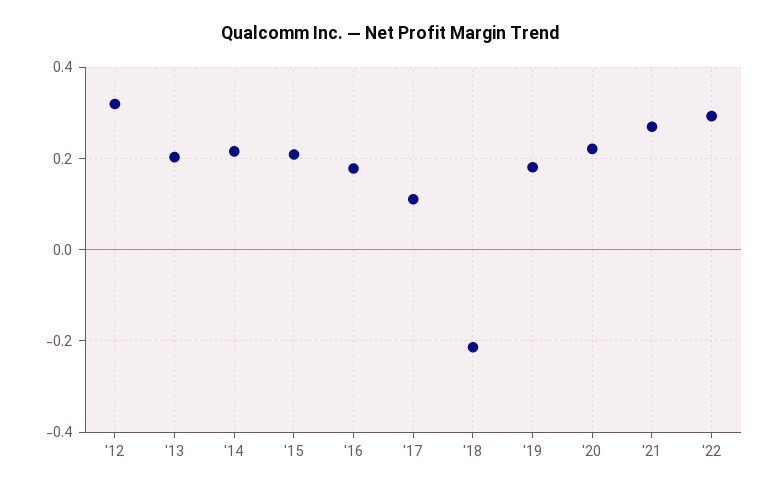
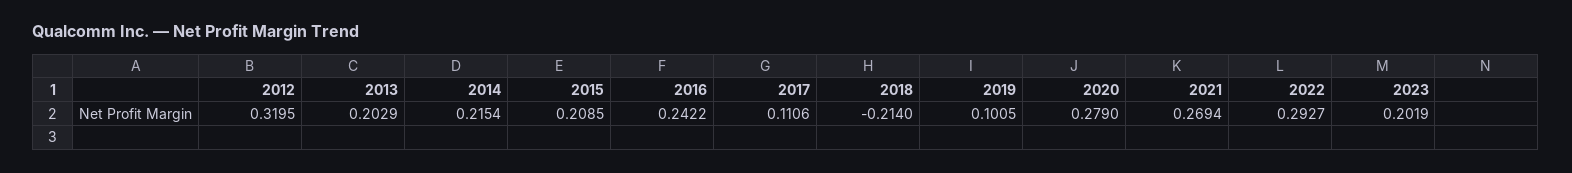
'16: 0.18 -> 0.2422
'19: 0.18 -> 0.1005
'20: 0.22 -> 0.279
2023: none -> 0.2019

